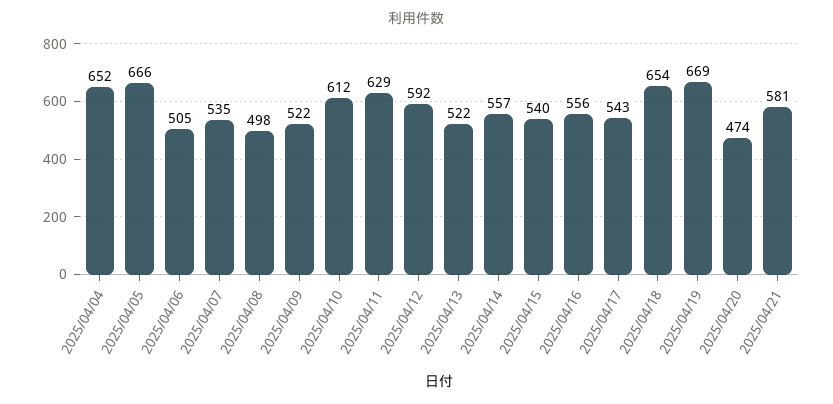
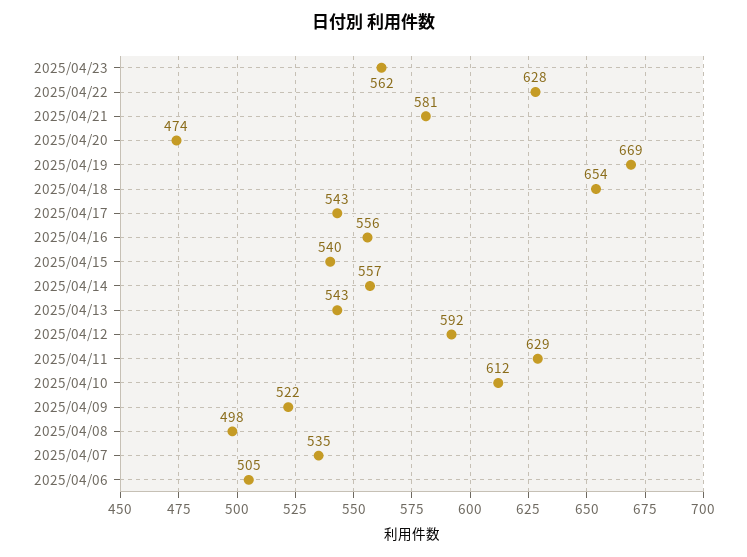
2025/04/04: 652 -> none
2025/04/05: 666 -> none
2025/04/13: 522 -> 543
2025/04/23: none -> 562
2025/04/22: none -> 628

